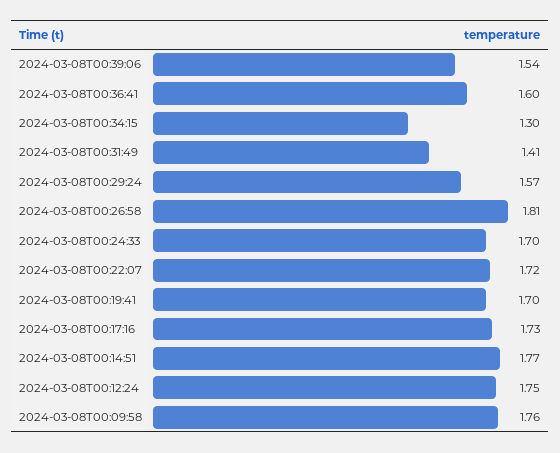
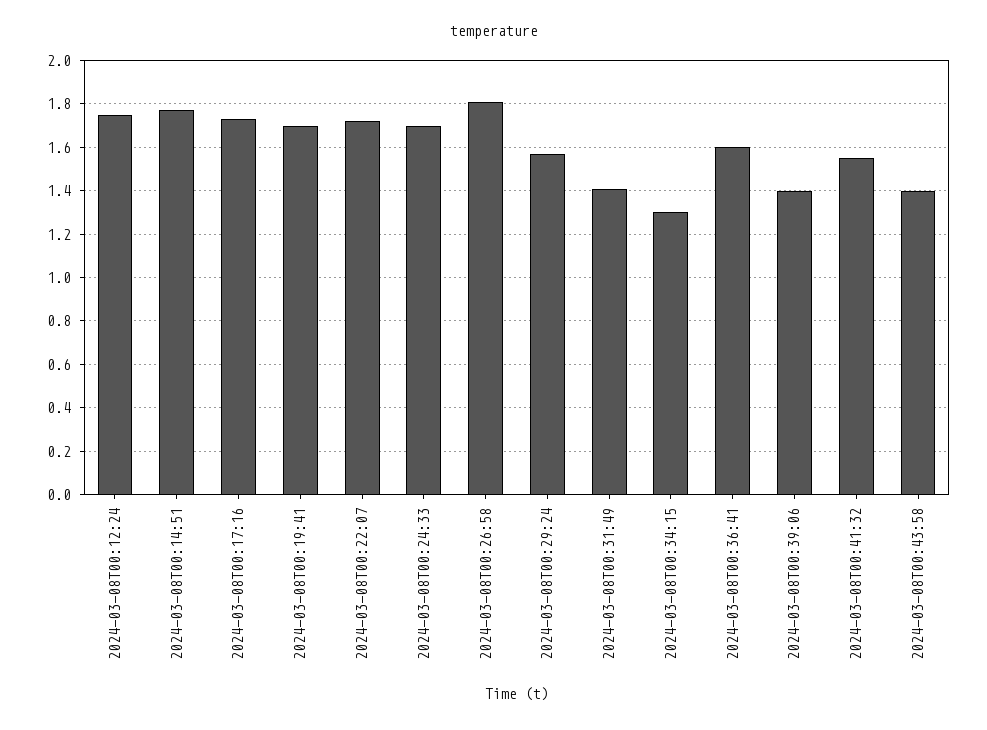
2024-03-08T00:39:06: 1.54 -> 1.4
2024-03-08T00:09:58: 1.76 -> none
2024-03-08T00:41:32: none -> 1.55
2024-03-08T00:43:58: none -> 1.4

